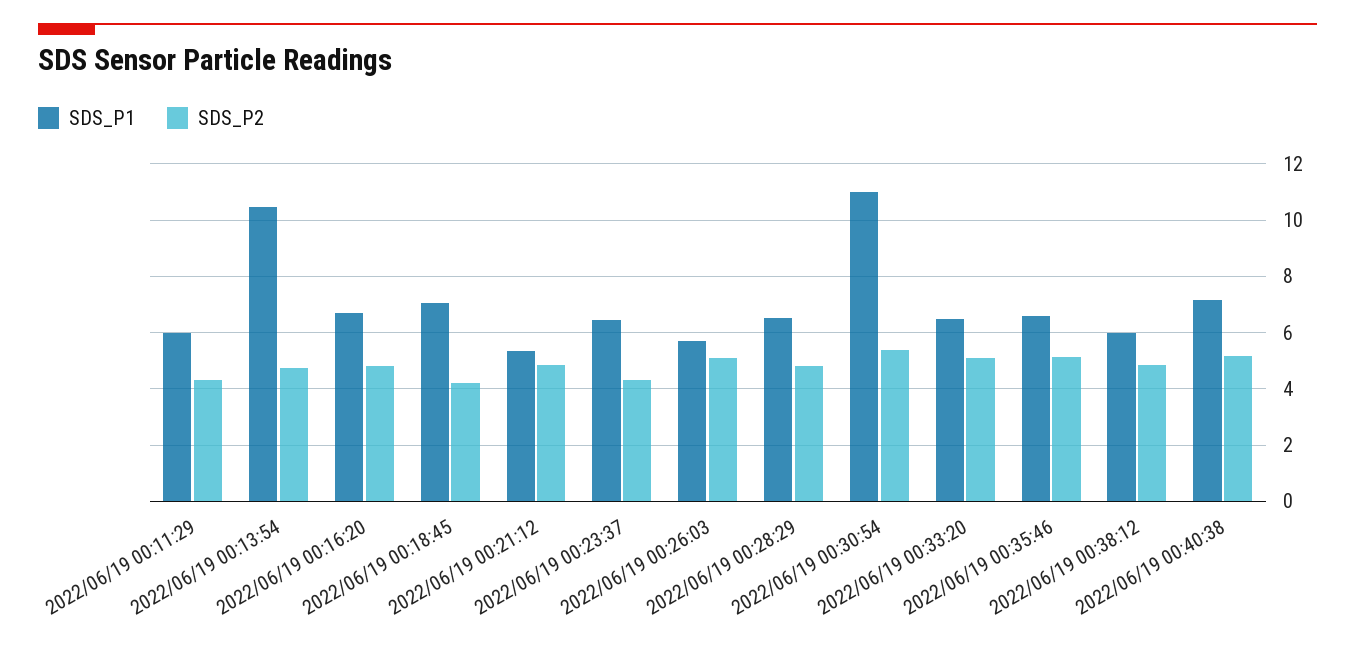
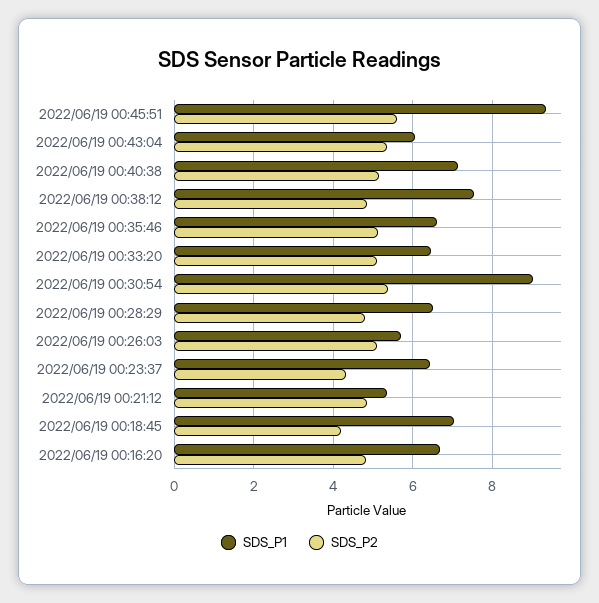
SDS_P1, 2022/06/19 00:11:29: 6 -> none
SDS_P2, 2022/06/19 00:11:29: 4.25 -> none
SDS_P1, 2022/06/19 00:13:54: 10.5 -> none
SDS_P2, 2022/06/19 00:13:54: 4.75 -> none
SDS_P1, 2022/06/19 00:30:54: 11 -> 9
SDS_P1, 2022/06/19 00:38:12: 6 -> 7.6
SDS_P1, 2022/06/19 00:45:51: none -> 9.4
SDS_P2, 2022/06/19 00:45:51: none -> 5.6
SDS_P1, 2022/06/19 00:43:04: none -> 6
SDS_P2, 2022/06/19 00:43:04: none -> 5.4

